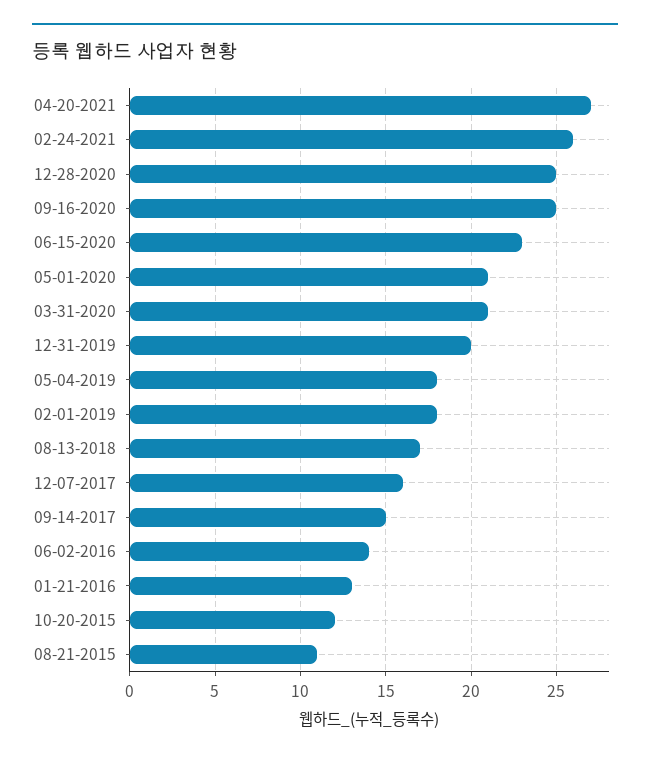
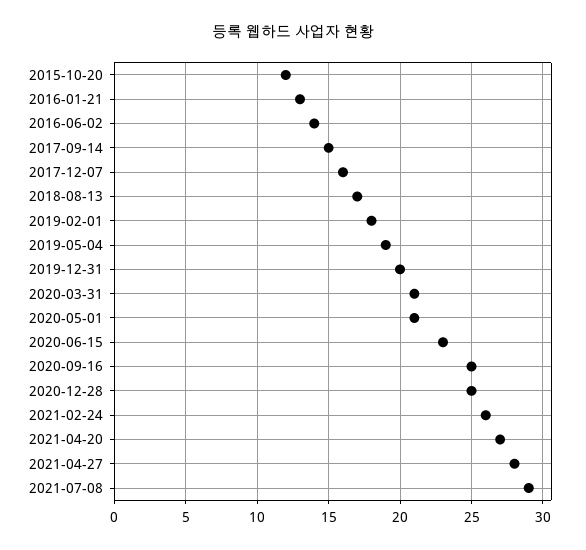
05-04-2019: 18 -> 19
08-21-2015: 11 -> none
2021-04-27: none -> 28
2021-07-08: none -> 29

